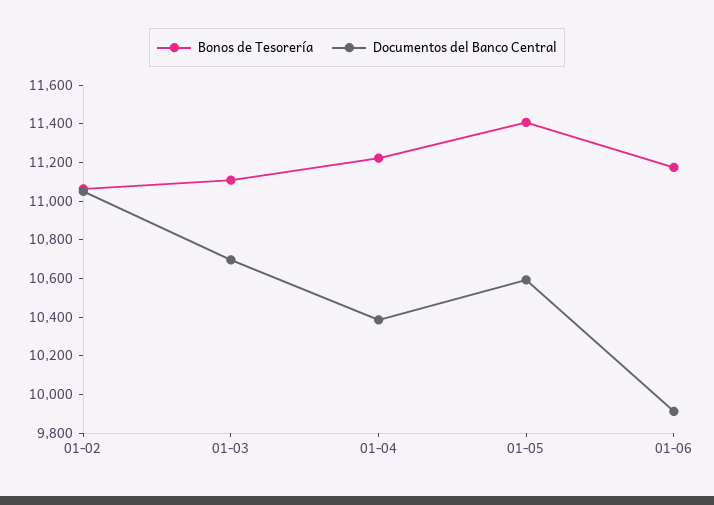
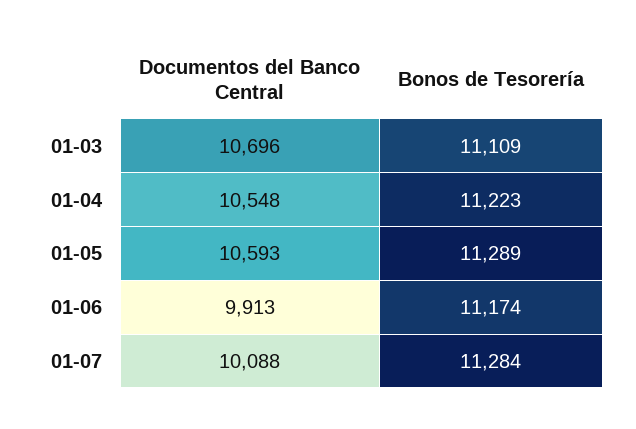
Bonos de Tesorería, 01-02: 11050 -> none
Documentos del Banco Central, 01-02: 11050 -> none
Documentos del Banco Central, 01-04: 10400 -> 10548
Bonos de Tesorería, 01-05: 11400 -> 11289
Documentos del Banco Central, 01-07: none -> 10088
Bonos de Tesorería, 01-07: none -> 11284

